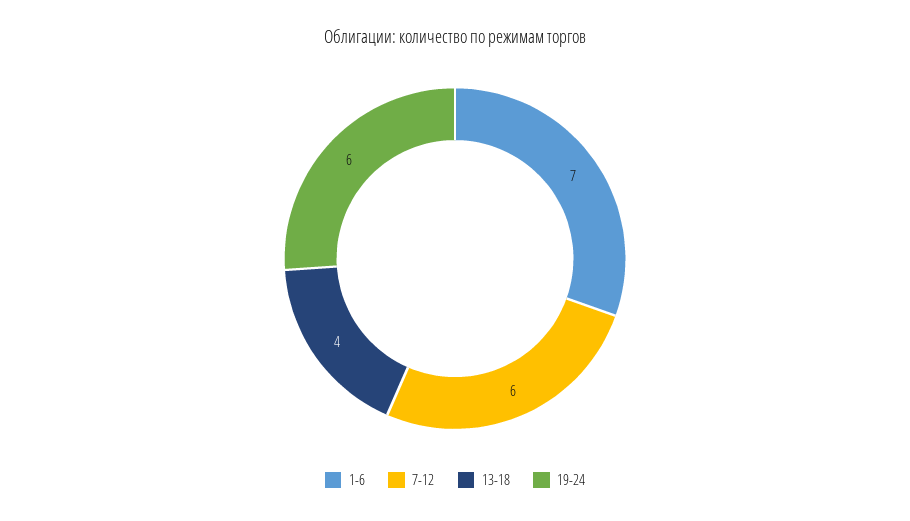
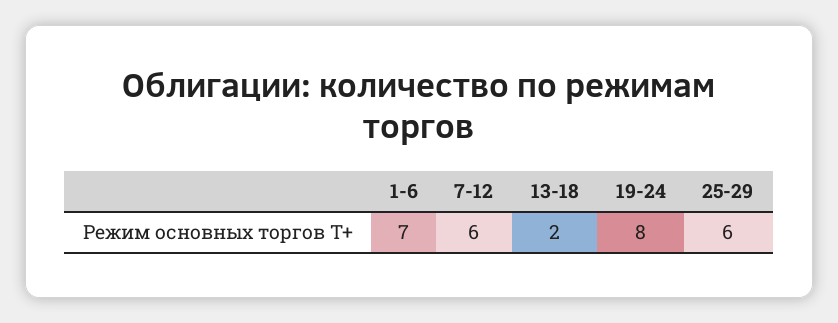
13-18: 4 -> 2
19-24: 6 -> 8
25-29: none -> 6

